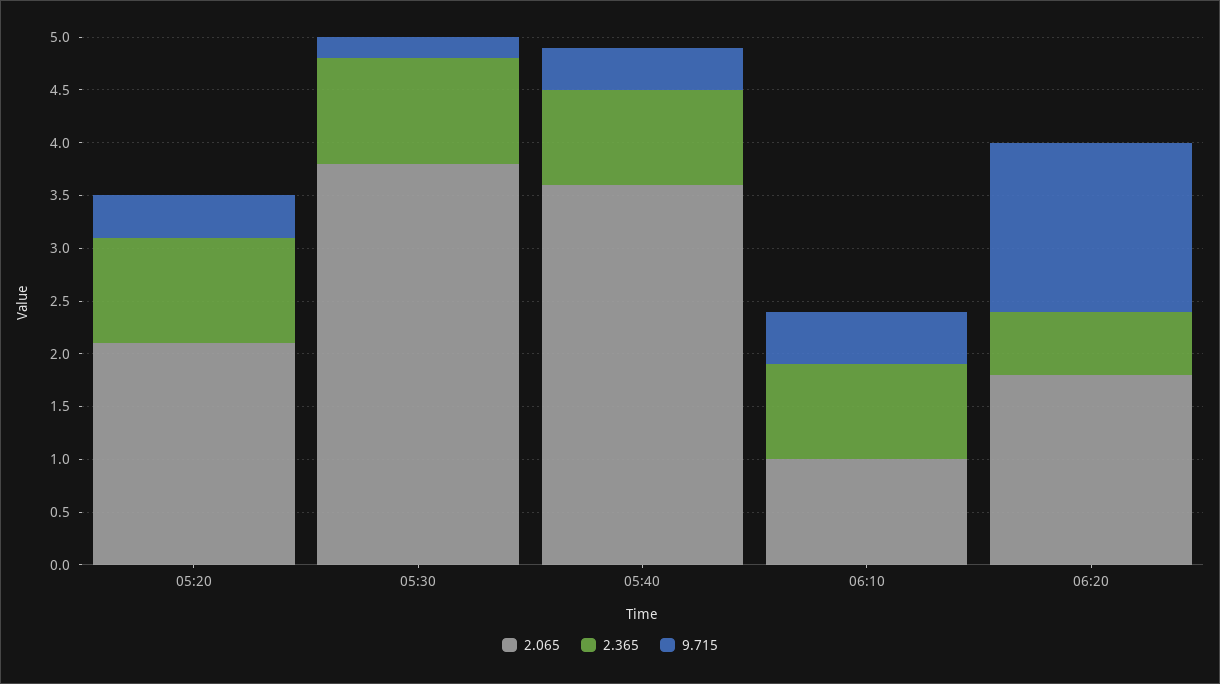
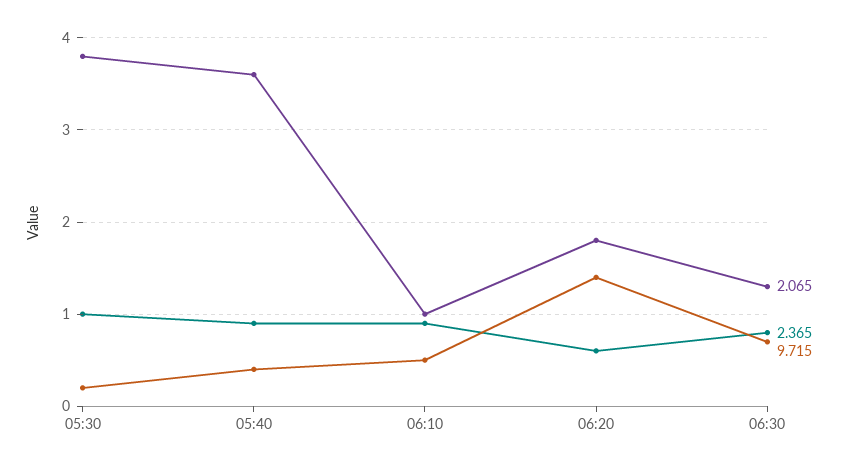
2.065, 05:20: 2.1 -> none
2.365, 05:20: 1 -> none
9.715, 05:20: 0.4 -> none
9.715, 06:20: 1.6 -> 1.4
2.065, 06:30: none -> 1.3
2.365, 06:30: none -> 0.8
9.715, 06:30: none -> 0.7

